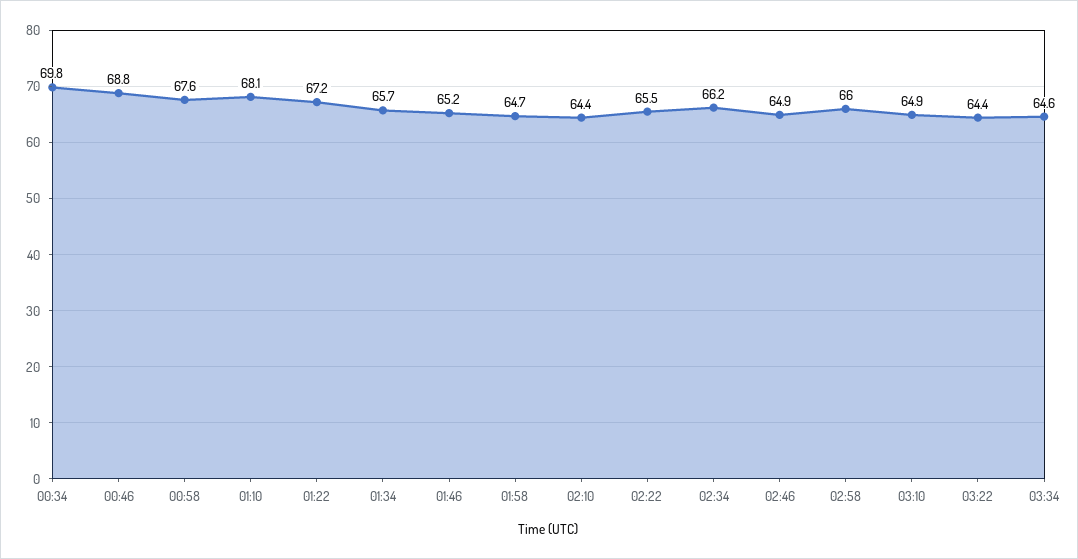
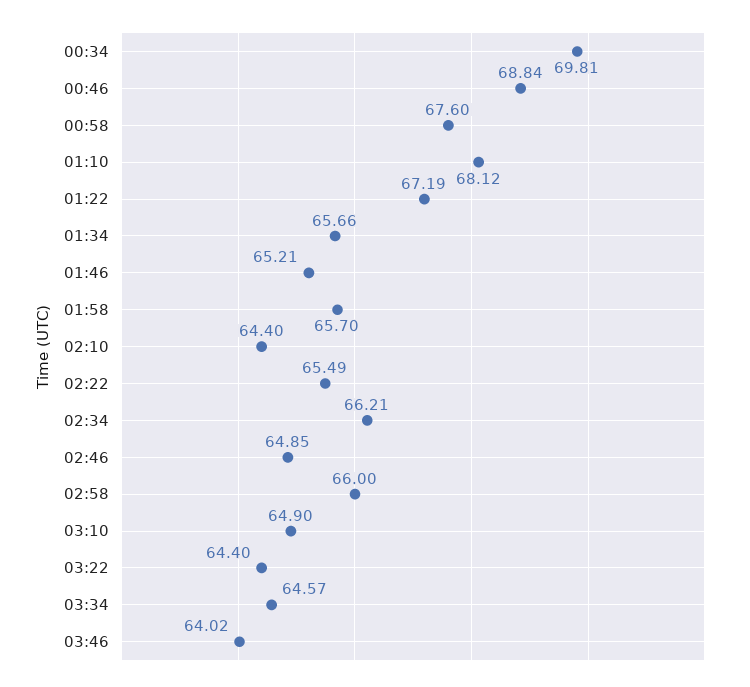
01:58: 64.7 -> 65.7
03:46: none -> 64.02

